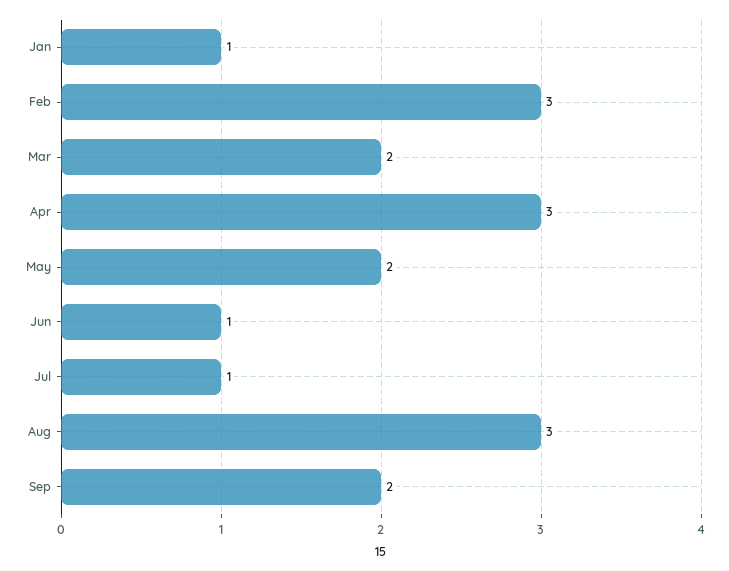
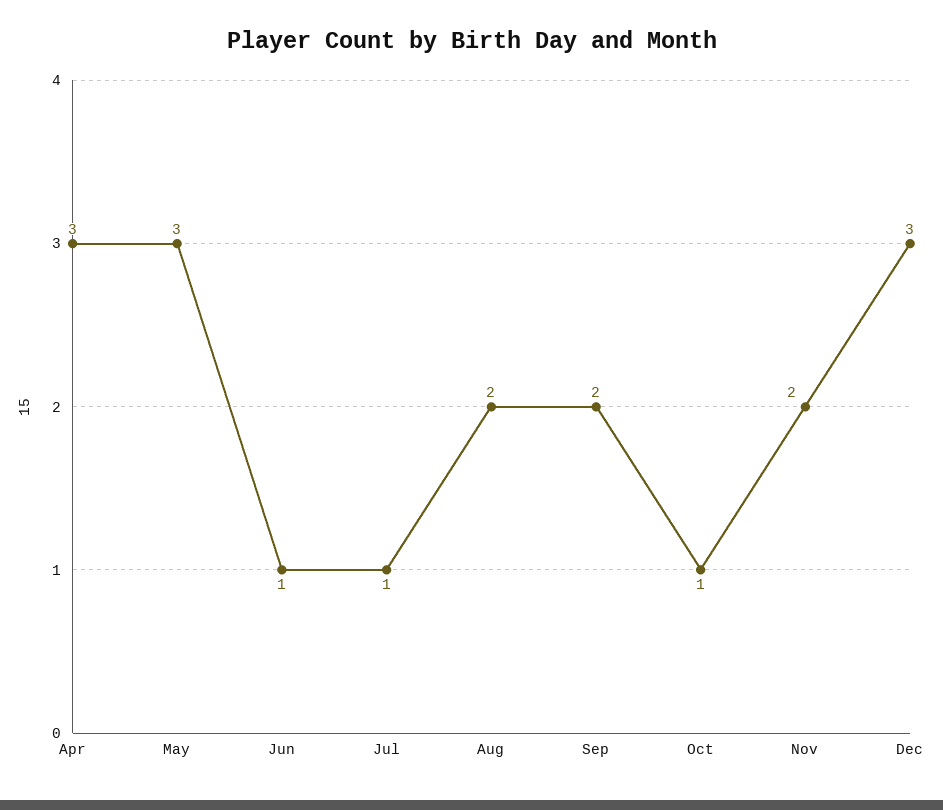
Jan: 1 -> none
Feb: 3 -> none
Mar: 2 -> none
May: 2 -> 3
Aug: 3 -> 2
Oct: none -> 1
Nov: none -> 2
Dec: none -> 3

